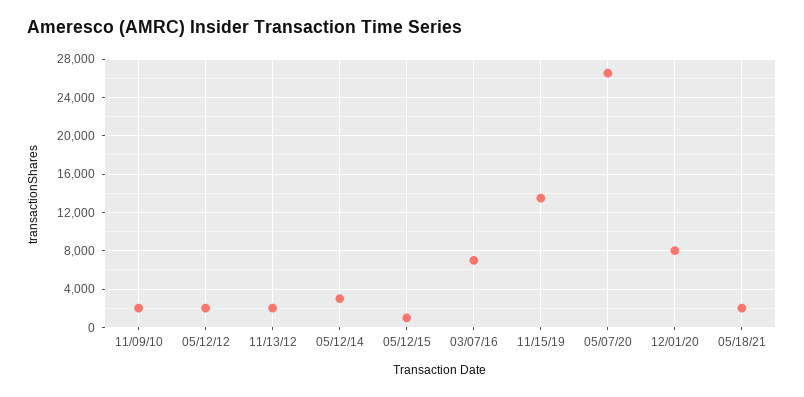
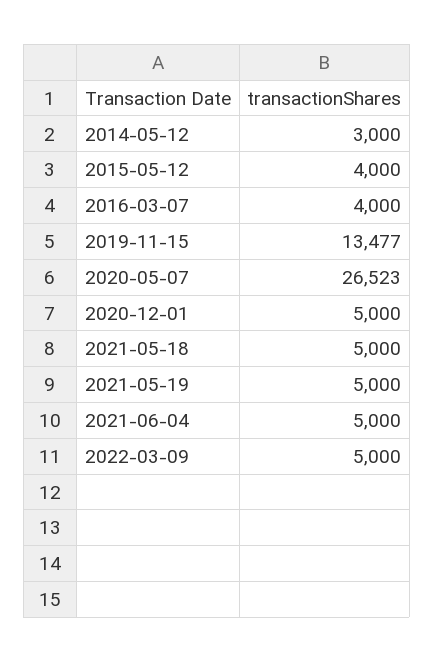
11/09/10: 2000 -> none
05/12/12: 2000 -> none
11/13/12: 2000 -> none
05/12/15: 1000 -> 4000
03/07/16: 7000 -> 4000
12/01/20: 8000 -> 5000
05/18/21: 2000 -> 5000
2021-05-19: none -> 5000
2021-06-04: none -> 5000
2022-03-09: none -> 5000

